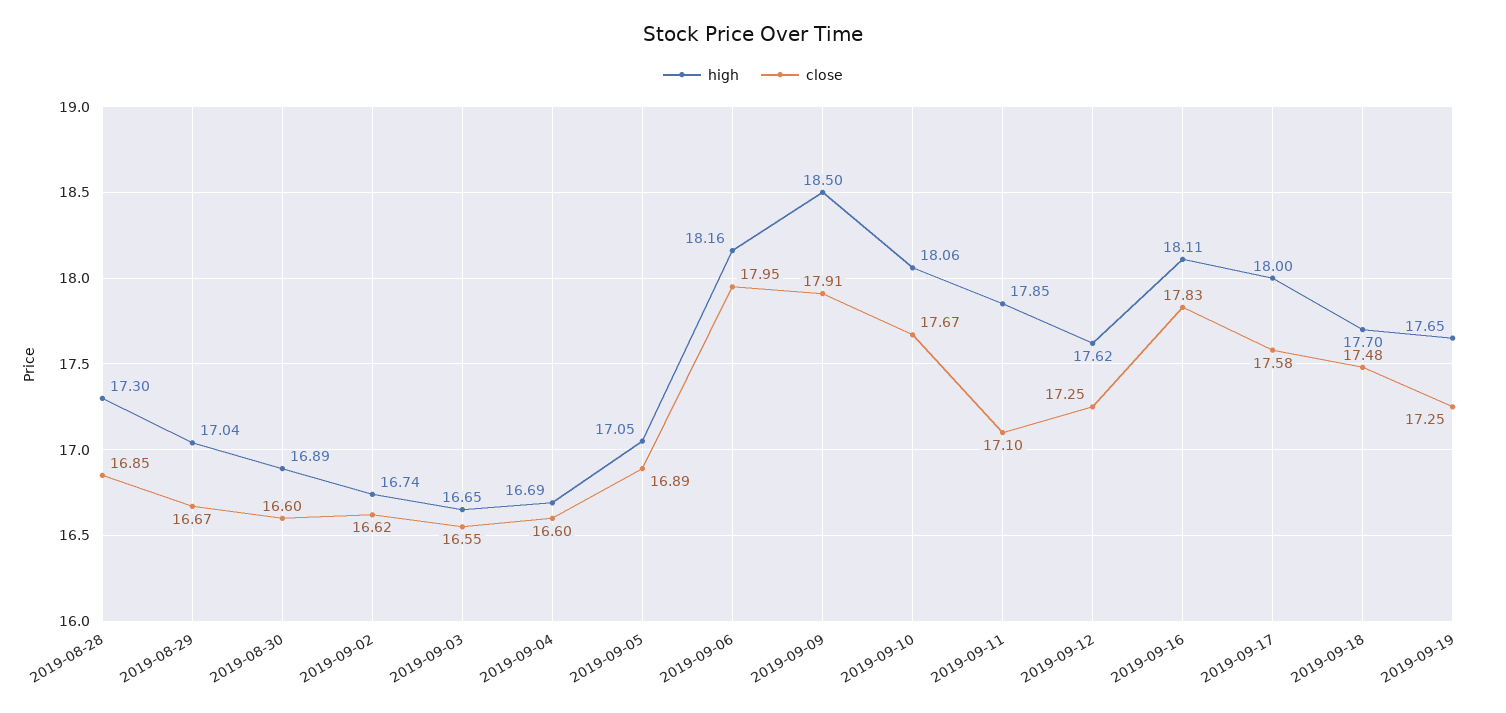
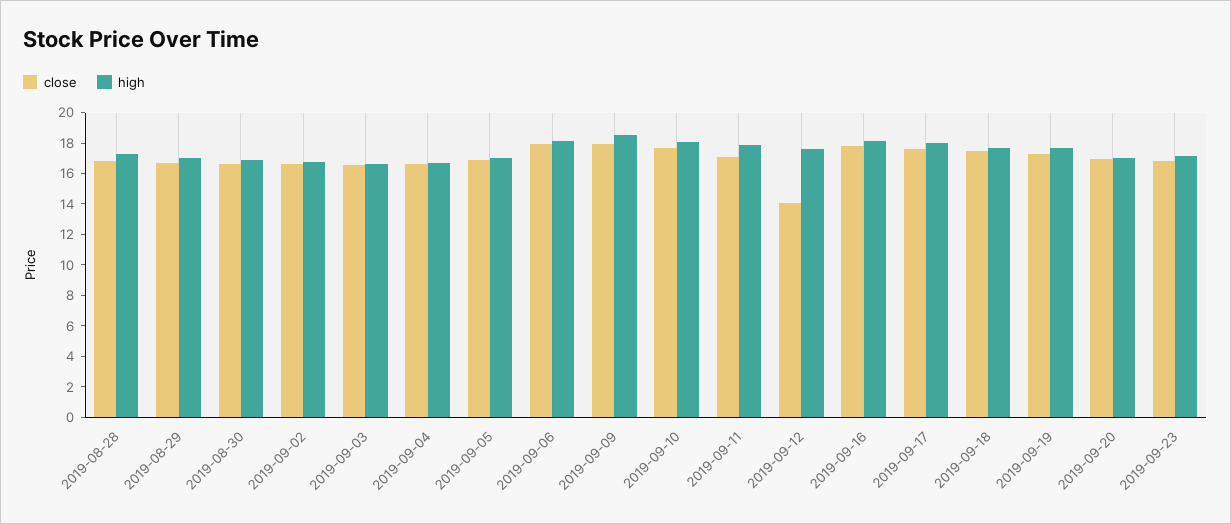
close, 2019-09-12: 17.25 -> 14
close, 2019-09-20: none -> 17
high, 2019-09-20: none -> 17
close, 2019-09-23: none -> 17
high, 2019-09-23: none -> 17

